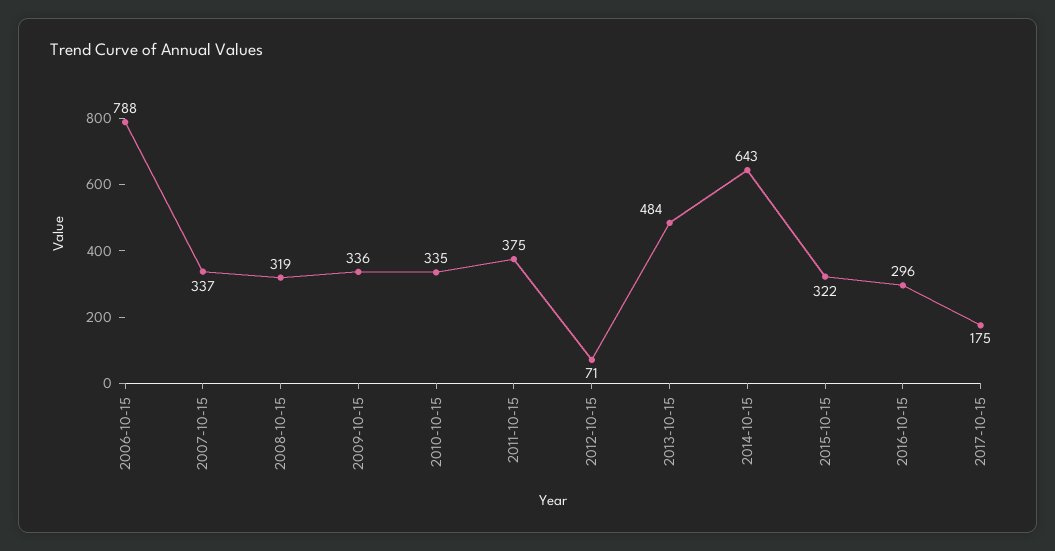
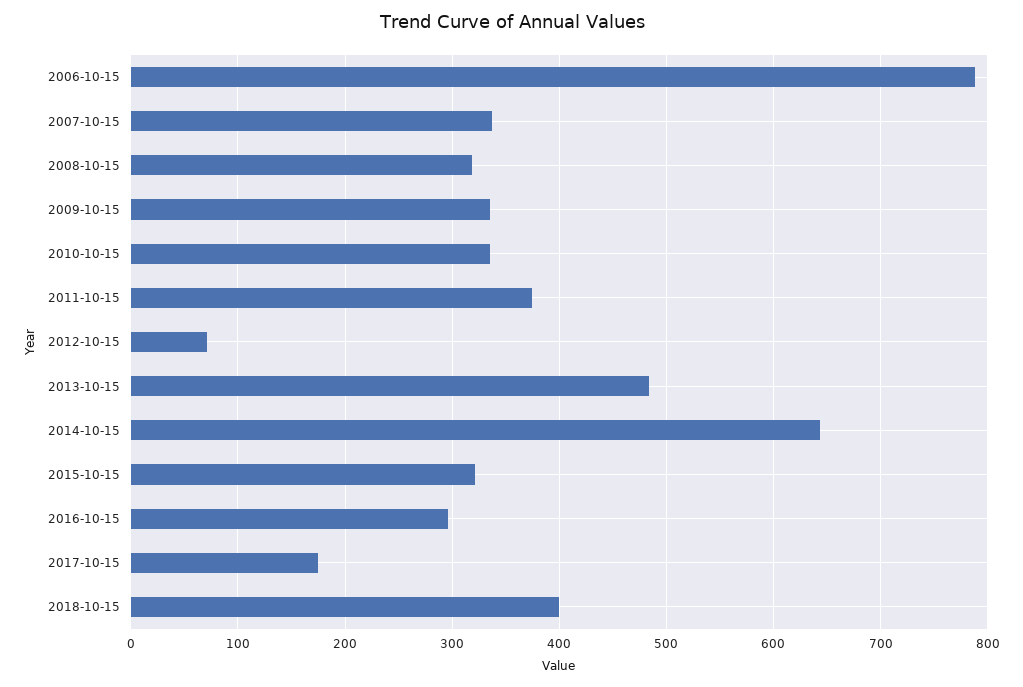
2018-10-15: none -> 400

